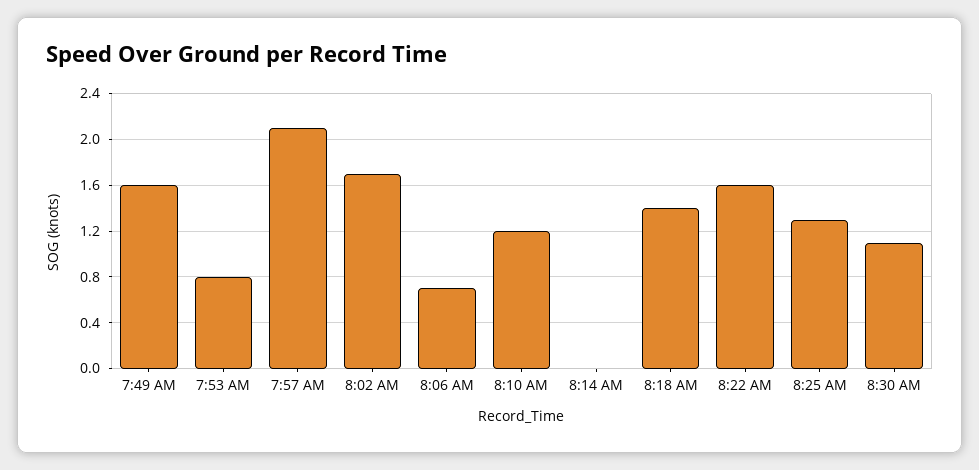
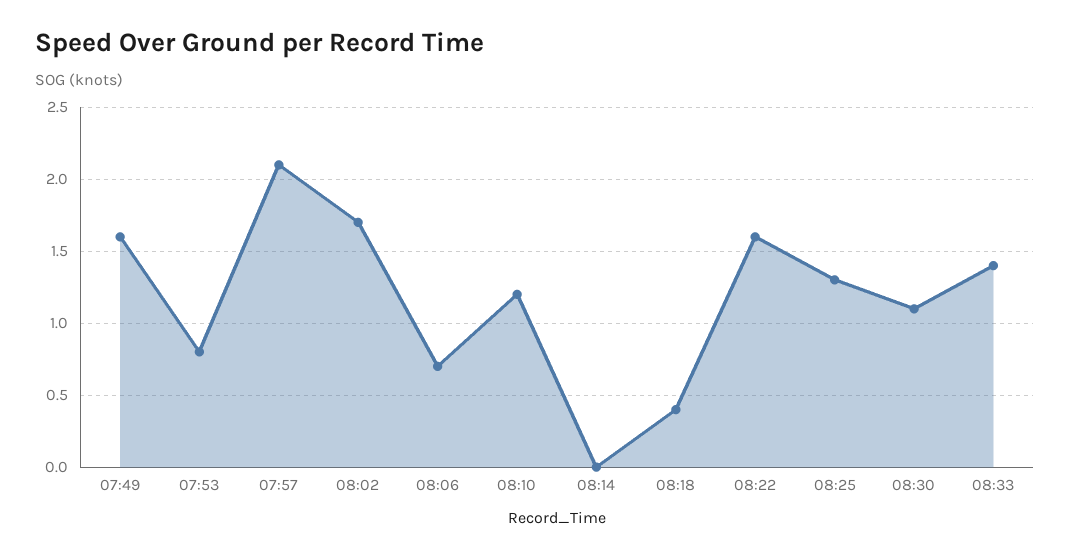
8:18 AM: 1.4 -> 0.4
08:33: none -> 1.4

